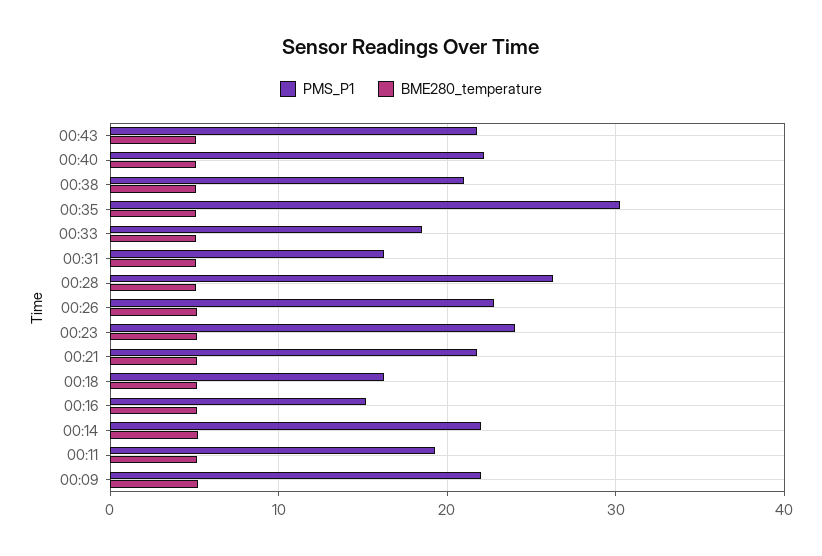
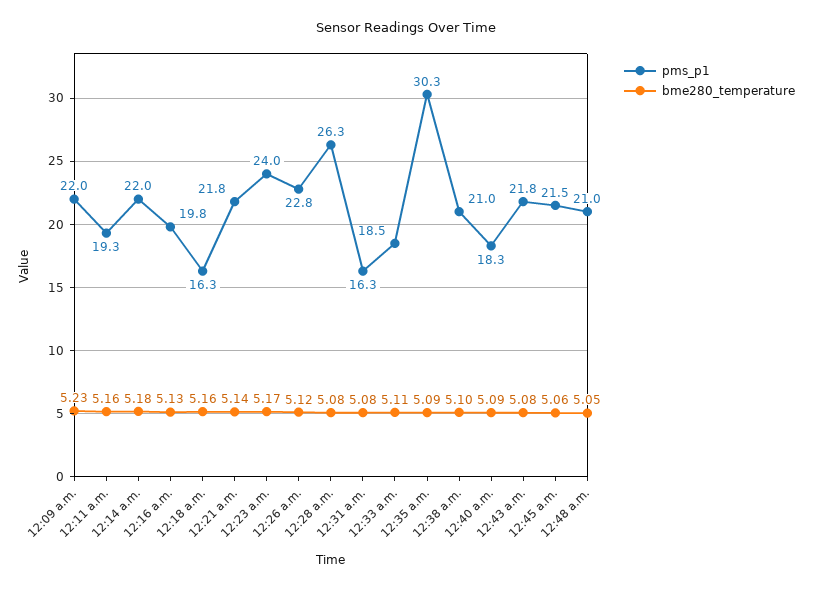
PMS_P1, 00:40: 22 -> 18.3
PMS_P1, 00:16: 15 -> 19.8
PMS_P1, 12:45 a.m.: none -> 21.5
BME280_temperature, 12:45 a.m.: none -> 5.06
PMS_P1, 12:48 a.m.: none -> 21
BME280_temperature, 12:48 a.m.: none -> 5.05

